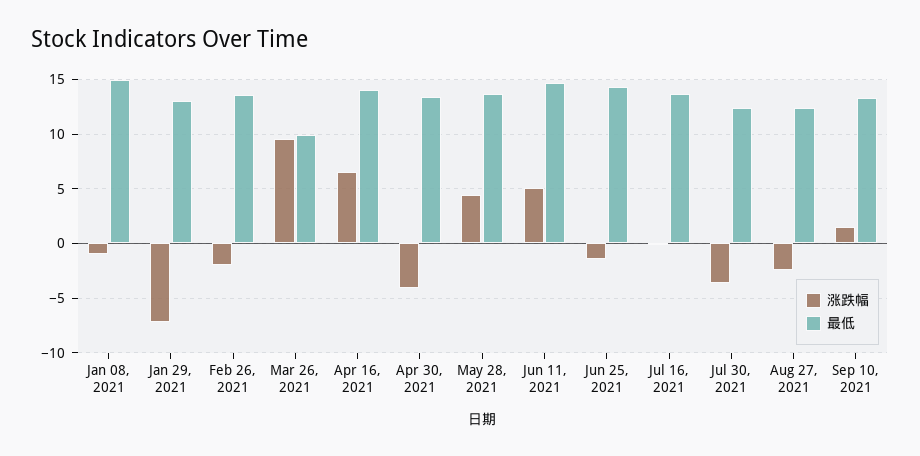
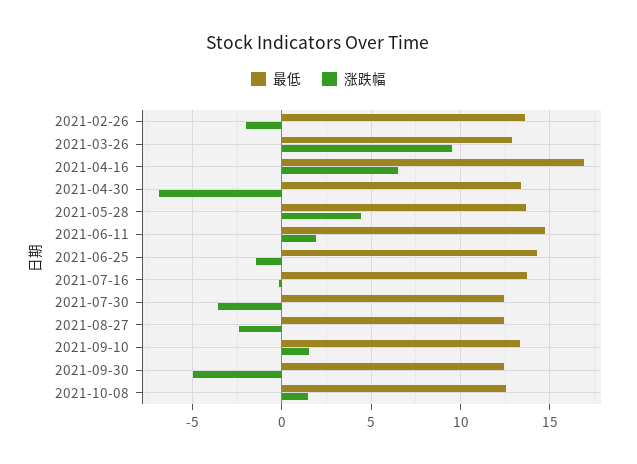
涨跌幅, Jan 08, 2021: -1 -> none
最低, Jan 08, 2021: 15 -> none
涨跌幅, Jan 29, 2021: -7 -> none
最低, Jan 29, 2021: 13 -> none
最低, Mar 26, 2021: 10 -> 13
最低, Apr 16, 2021: 14 -> 17
涨跌幅, Apr 30, 2021: -4 -> -7
涨跌幅, Jun 11, 2021: 5 -> 2
最低, 2021-09-30: none -> 12.5
涨跌幅, 2021-09-30: none -> -5
最低, 2021-10-08: none -> 12.5
涨跌幅, 2021-10-08: none -> 1.5

